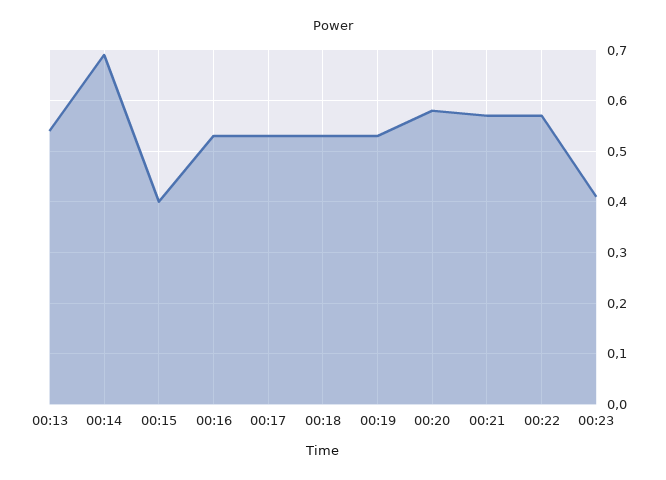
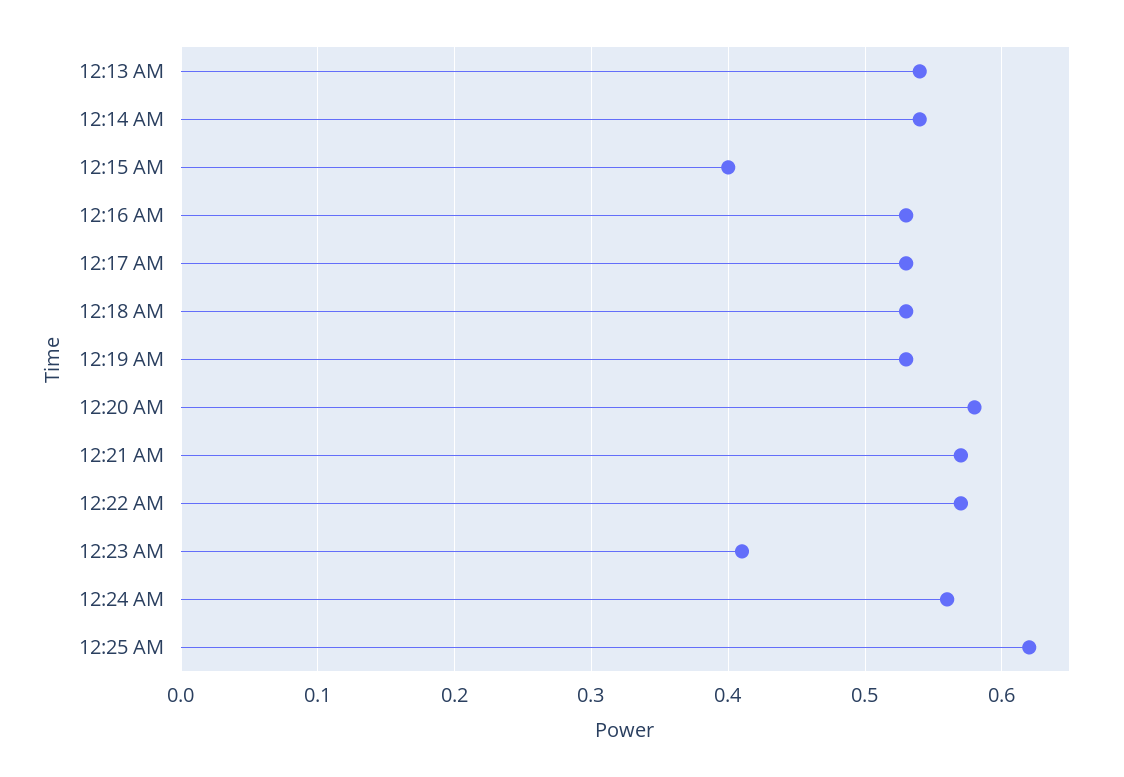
00:14: 0.7 -> 0.54
12:24 AM: none -> 0.56
12:25 AM: none -> 0.62

